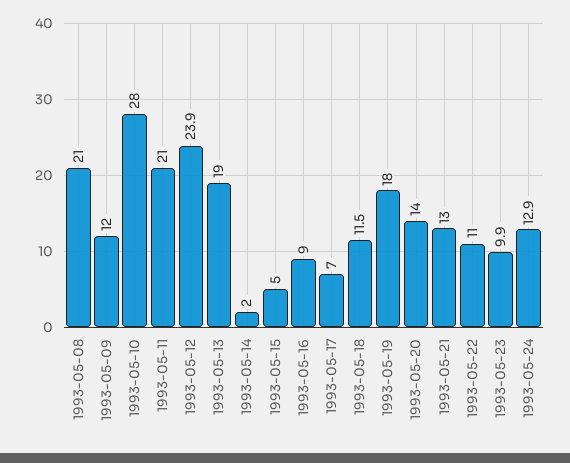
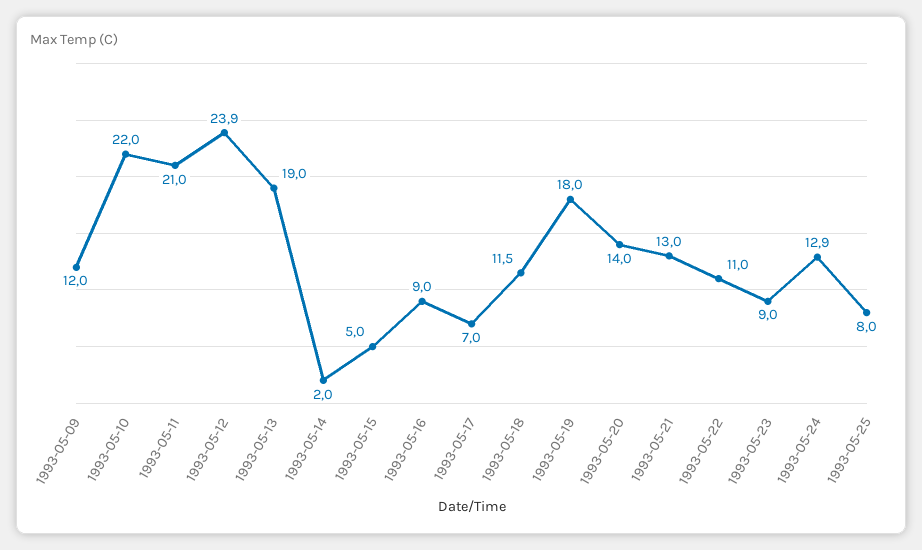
1993-05-08: 21 -> none
1993-05-10: 28 -> 22
1993-05-23: 9.9 -> 9
1993-05-25: none -> 8

